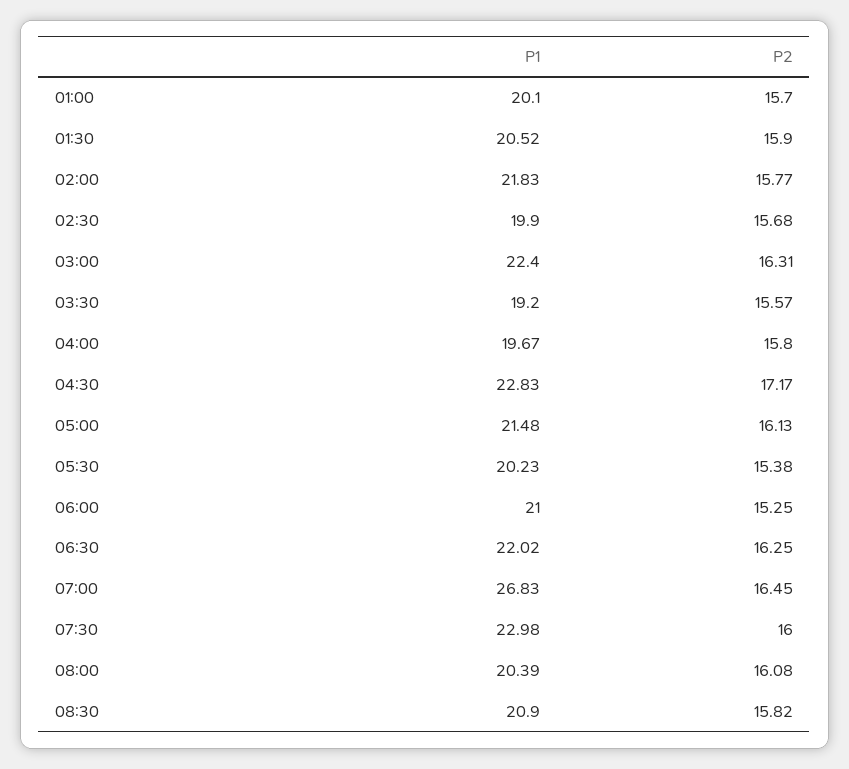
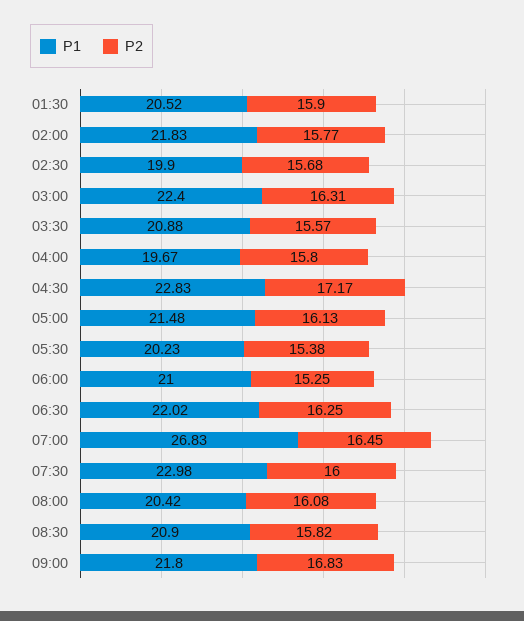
P1, 01:00: 20.1 -> none
P2, 01:00: 15.7 -> none
P1, 03:30: 19.2 -> 20.88
P1, 08:00: 20.39 -> 20.42
P1, 09:00: none -> 21.8
P2, 09:00: none -> 16.83

